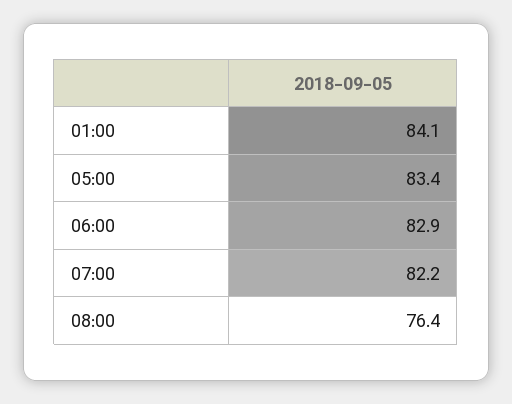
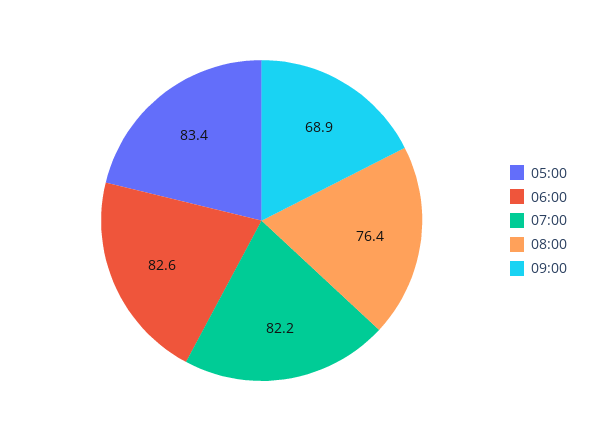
01:00: 84.1 -> none
06:00: 82.9 -> 82.6
09:00: none -> 68.9

